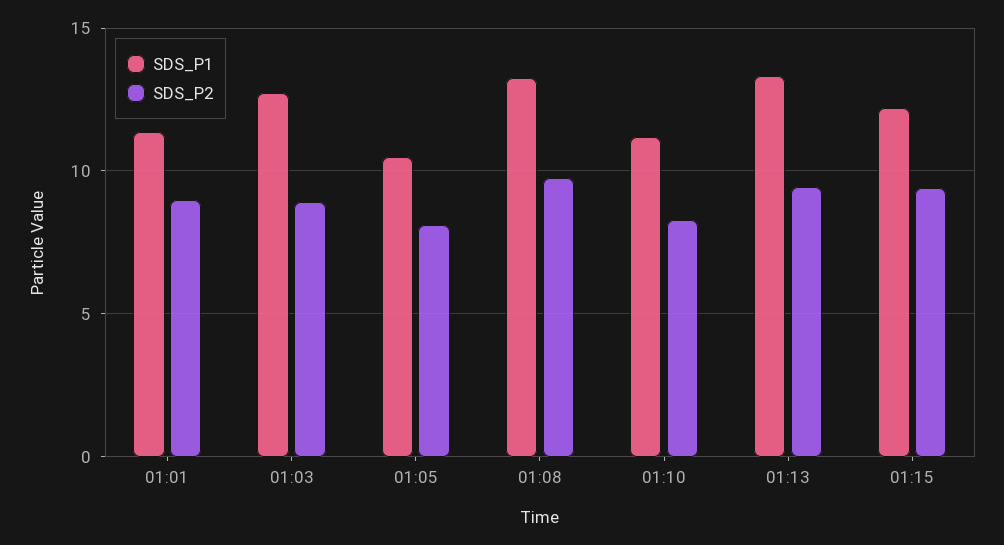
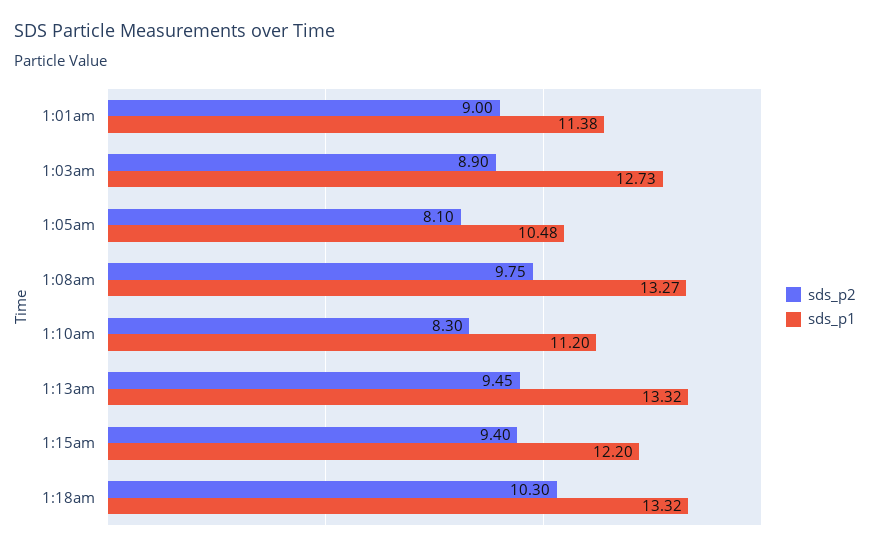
SDS_P2, 1:18am: none -> 10.3
SDS_P1, 1:18am: none -> 13.32

